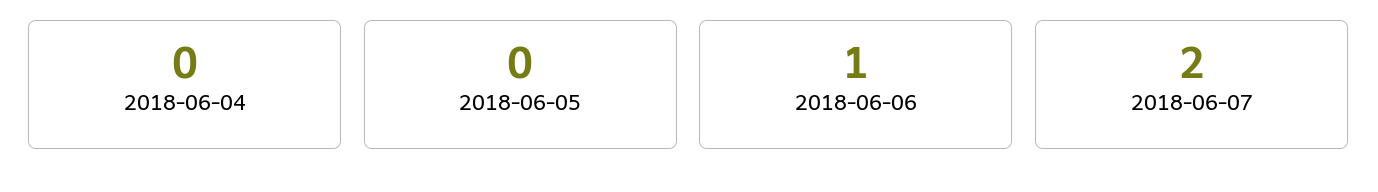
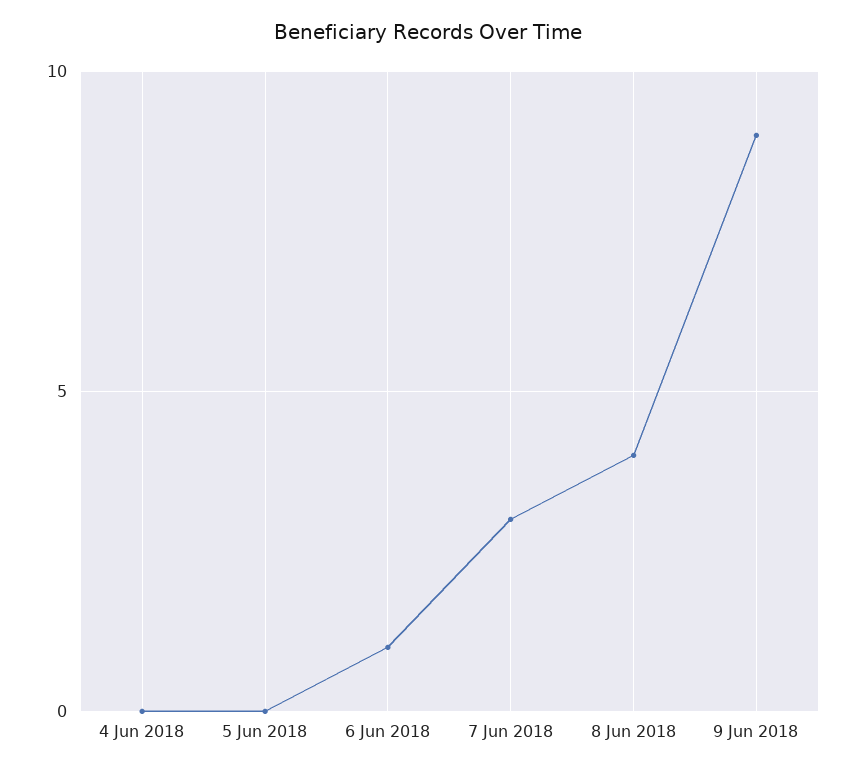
2018-06-07: 2 -> 3
8 Jun 2018: none -> 4
9 Jun 2018: none -> 9

